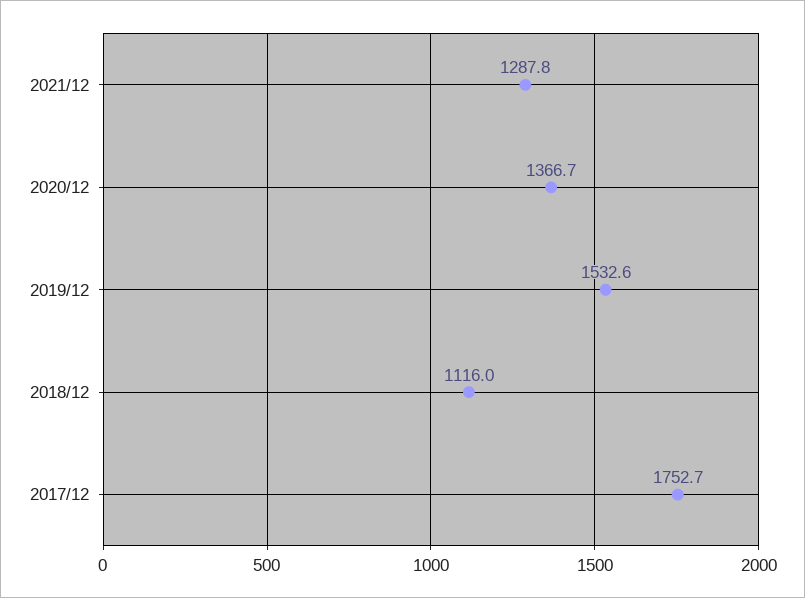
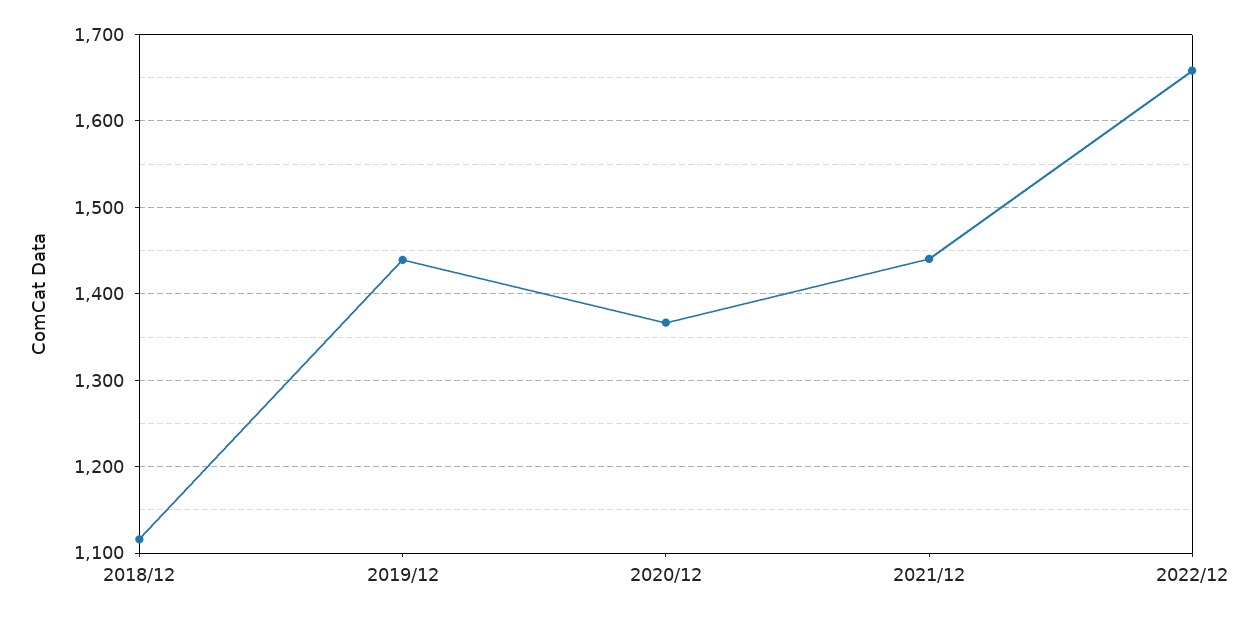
2021/12: 1287.8 -> 1440
2019/12: 1532.6 -> 1440
2017/12: 1752.7 -> none
2022/12: none -> 1660

